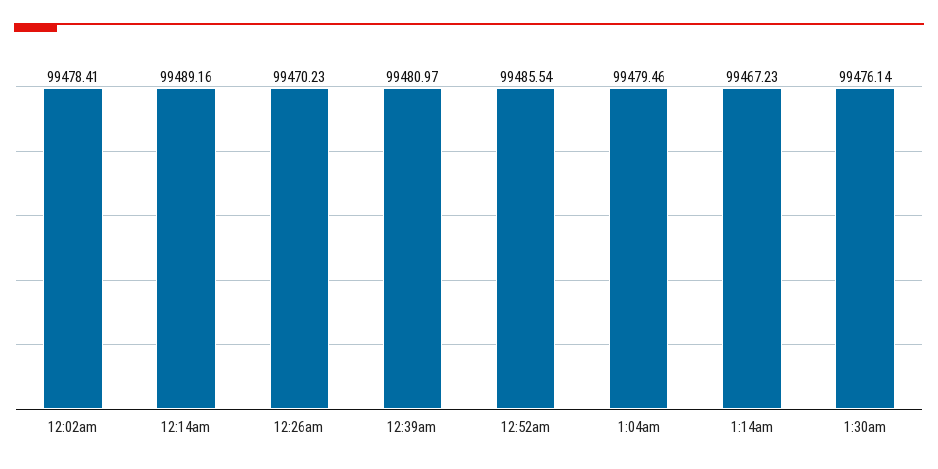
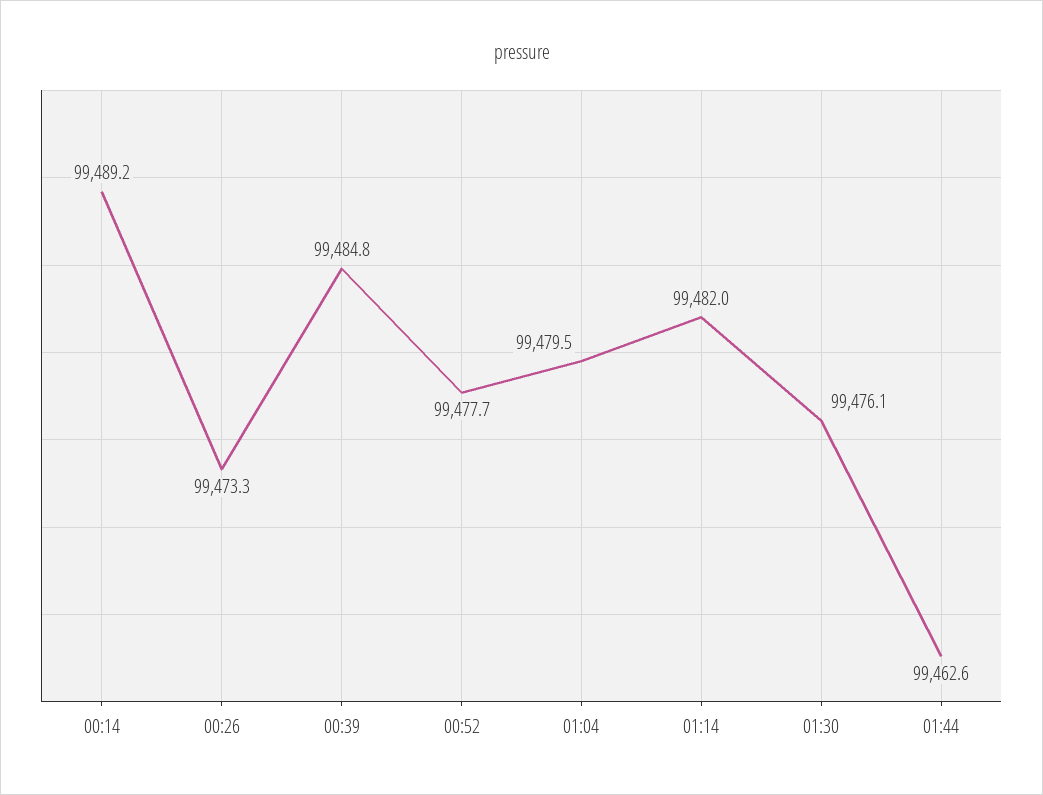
12:02am: 99478.41 -> none
12:26am: 99470.23 -> 99473.3
12:39am: 99480.97 -> 99484.8
12:52am: 99485.54 -> 99477.7
1:14am: 99467.23 -> 99482
01:44: none -> 99462.6

